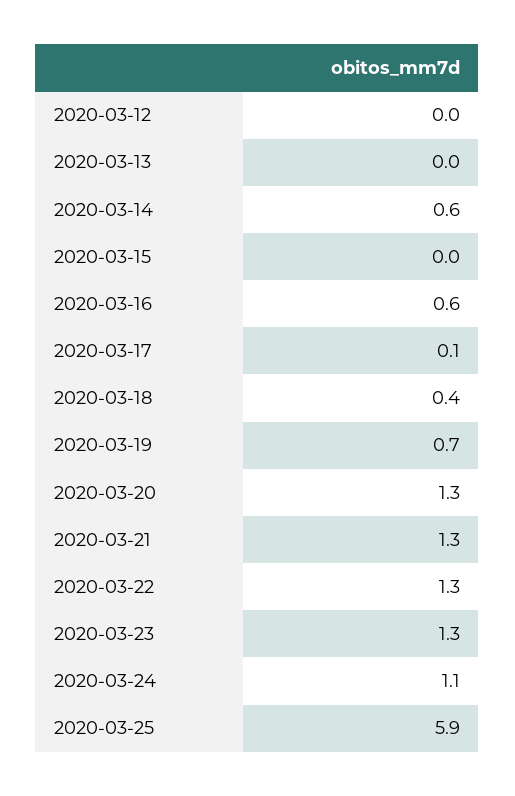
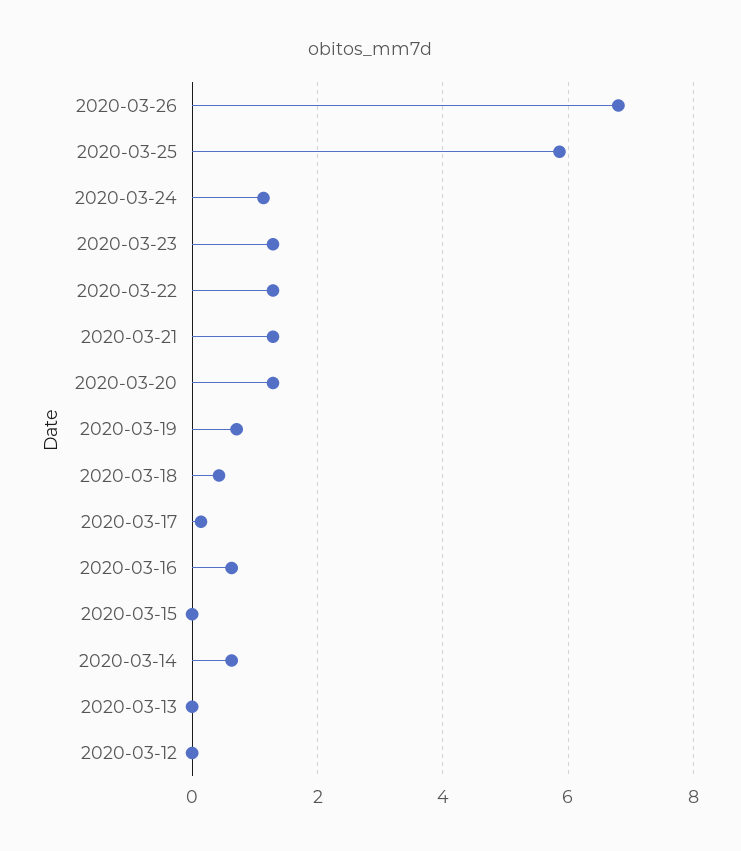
2020-03-26: none -> 6.8

